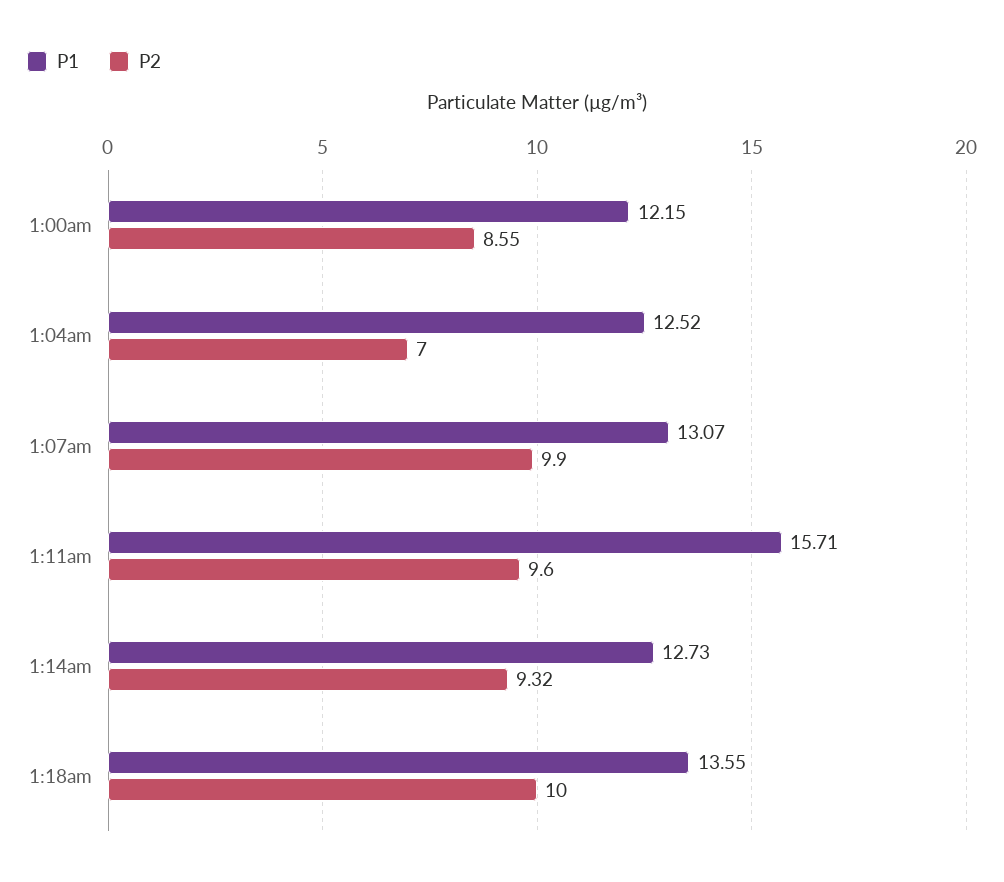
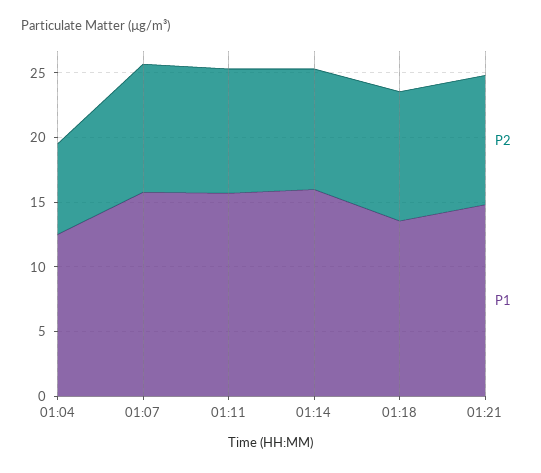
P1, 1:00am: 12.15 -> none
P2, 1:00am: 8.55 -> none
P1, 1:07am: 13.07 -> 16
P1, 1:14am: 12.73 -> 16
P2, 01:21: none -> 10
P1, 01:21: none -> 15

